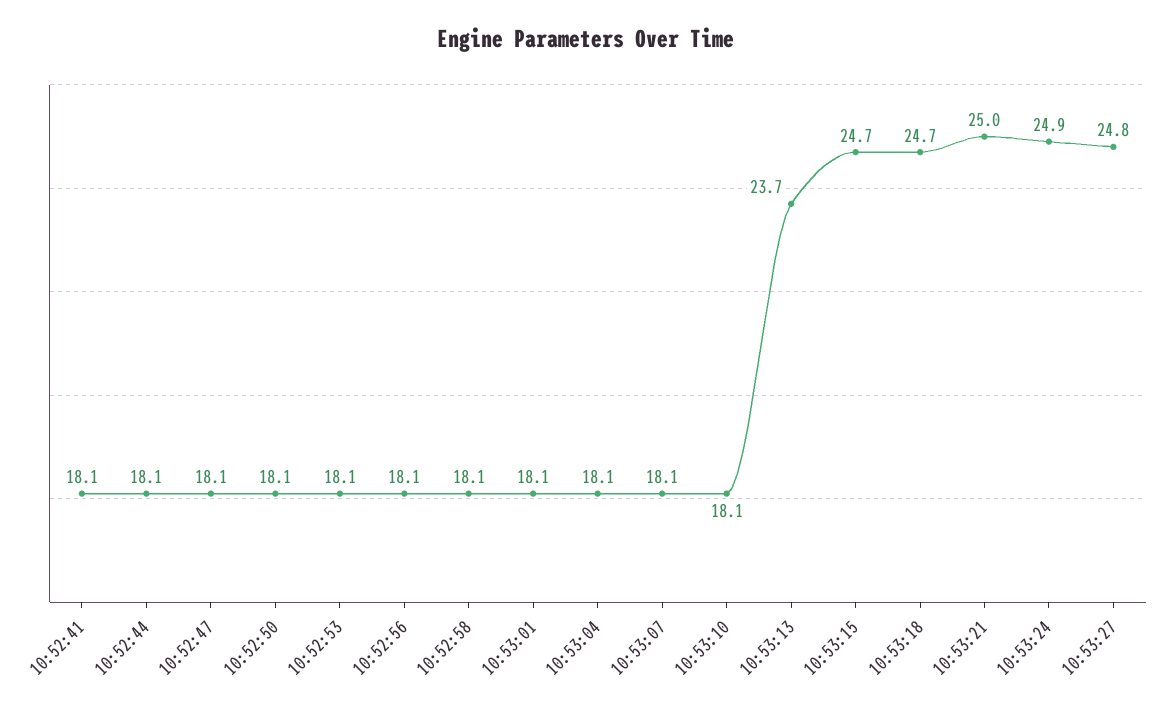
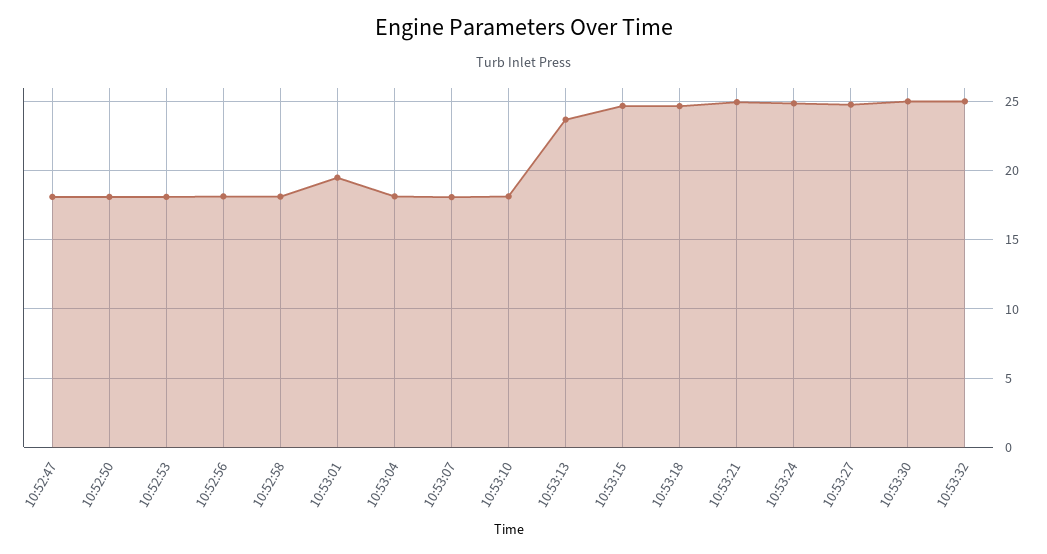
10:52:41: 18.1 -> none
10:52:44: 18.1 -> none
10:53:01: 18.1 -> 19.5
10:53:30: none -> 25
10:53:32: none -> 25

